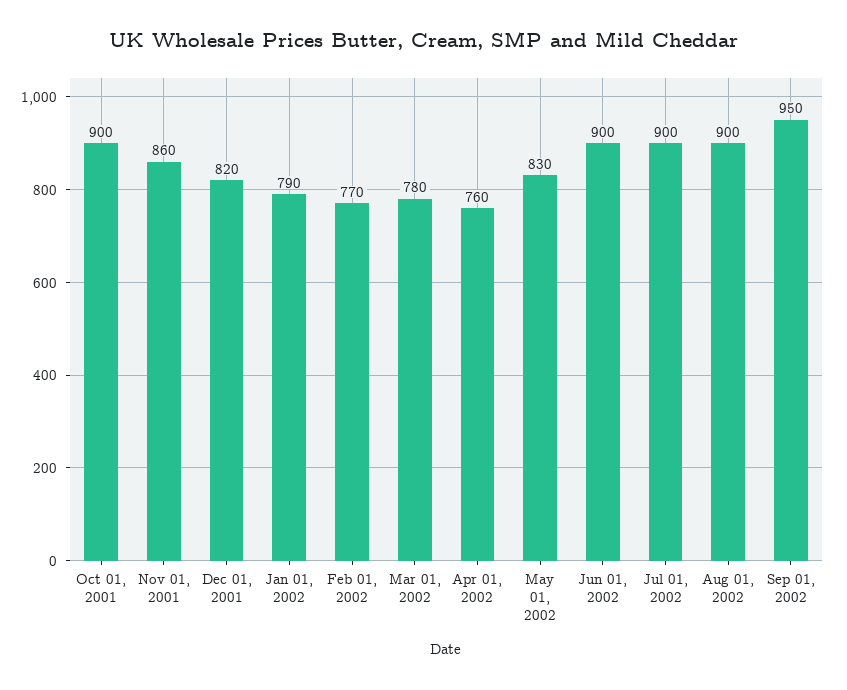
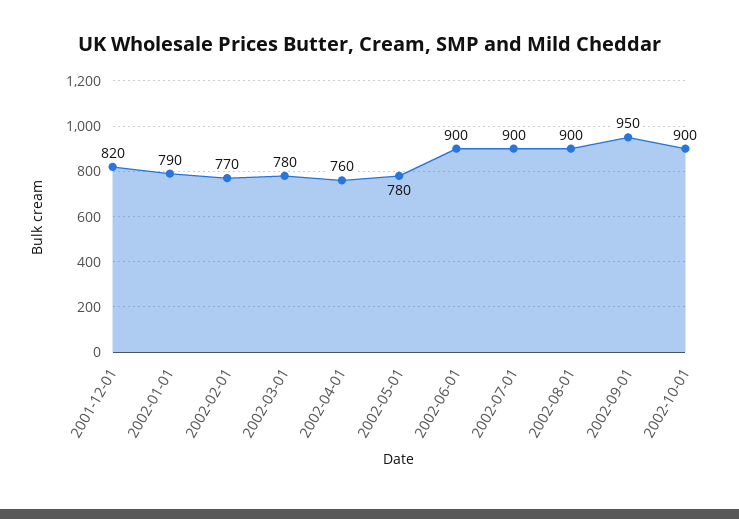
Oct 01, 2001: 900 -> none
Nov 01, 2001: 860 -> none
May 01, 2002: 830 -> 780
2002-10-01: none -> 900

